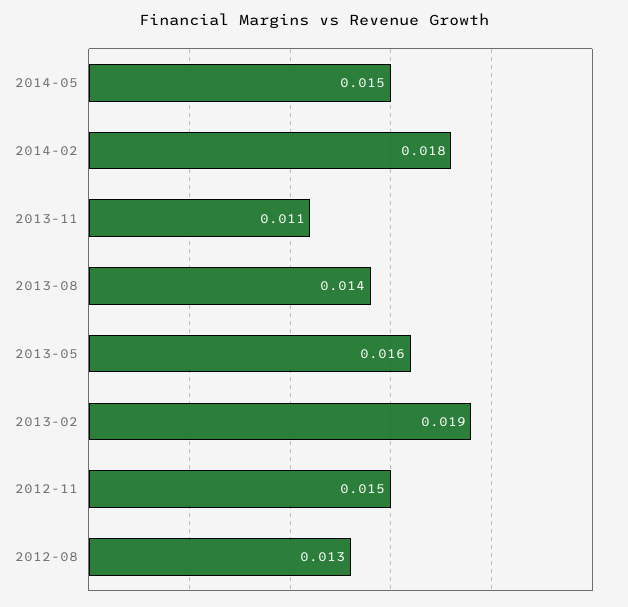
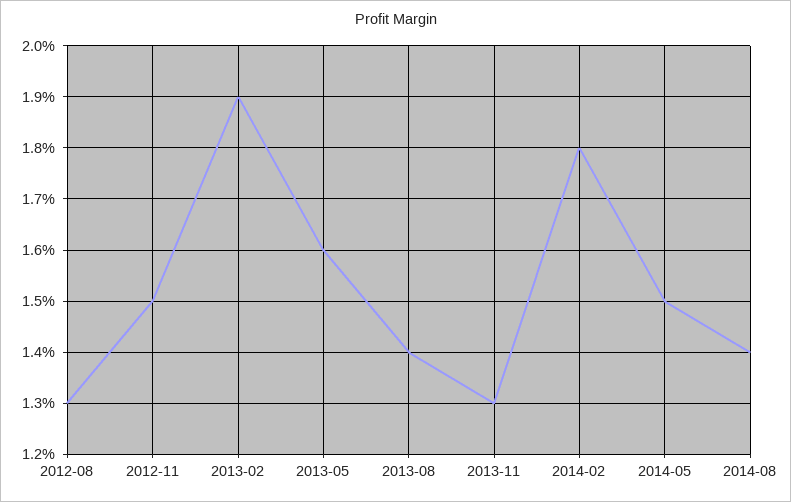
2013-11: 0.011 -> 0.013
2014-08: none -> 0.014

